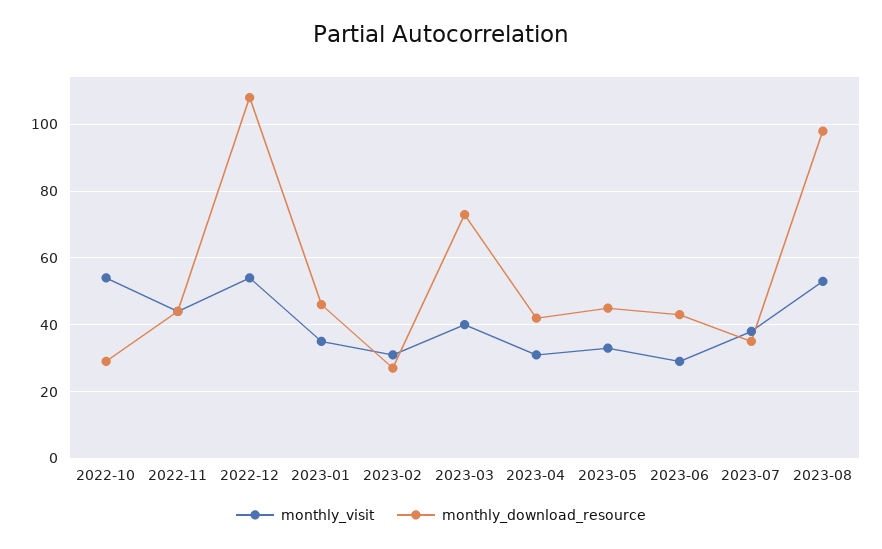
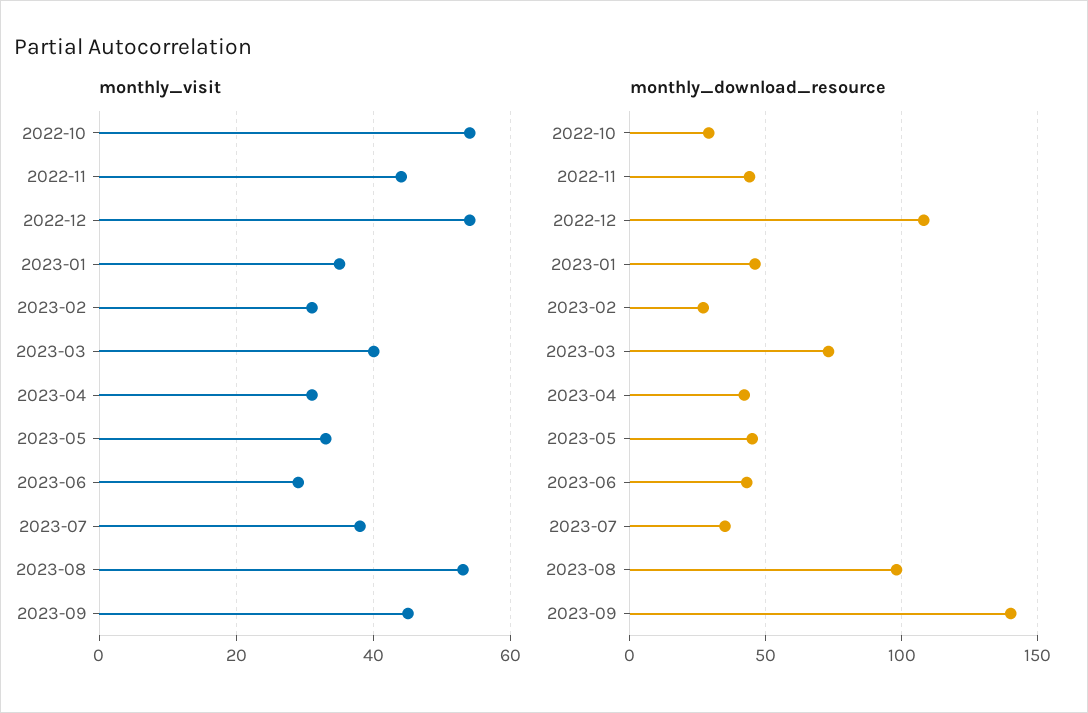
monthly_visit, 2023-09: none -> 45
monthly_download_resource, 2023-09: none -> 140

